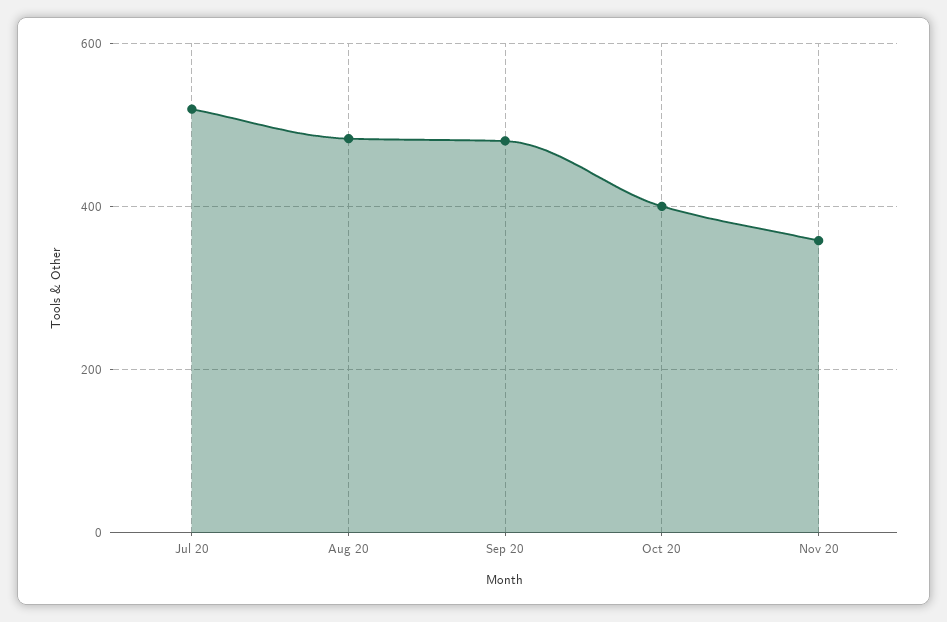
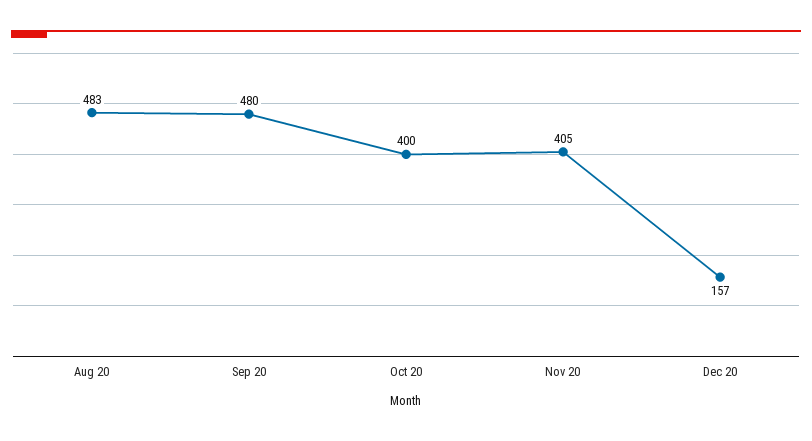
Jul 20: 520 -> none
Nov 20: 360 -> 405
Dec 20: none -> 157

